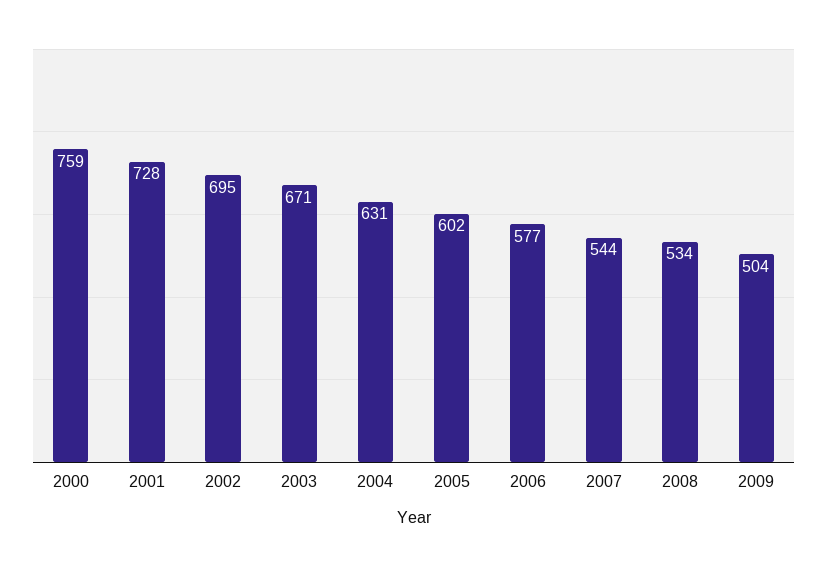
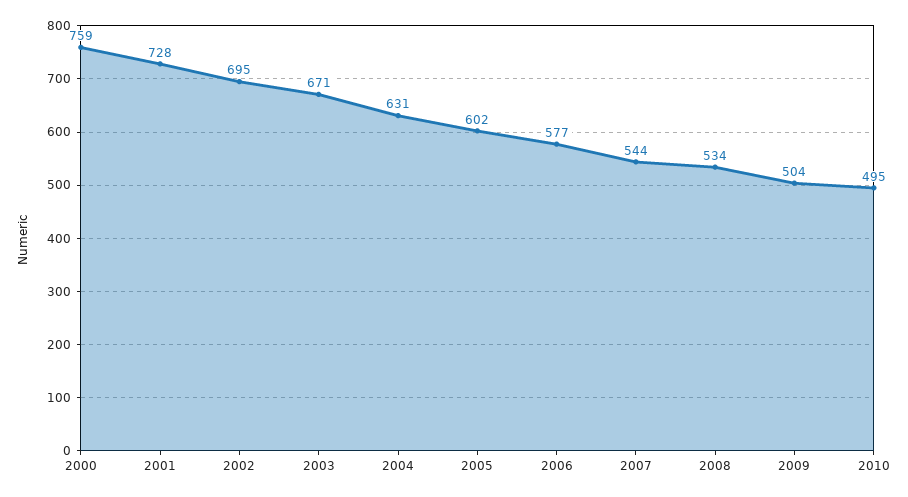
2010: none -> 495

